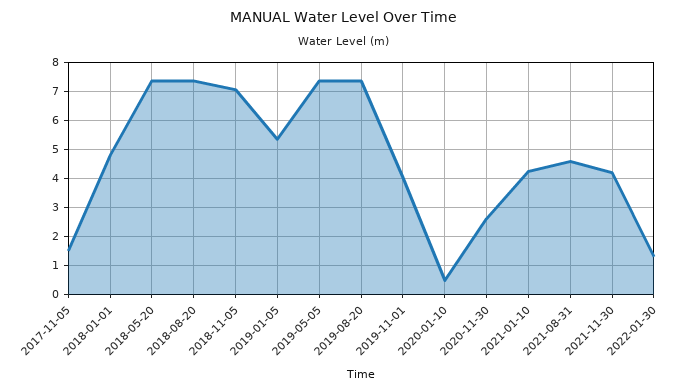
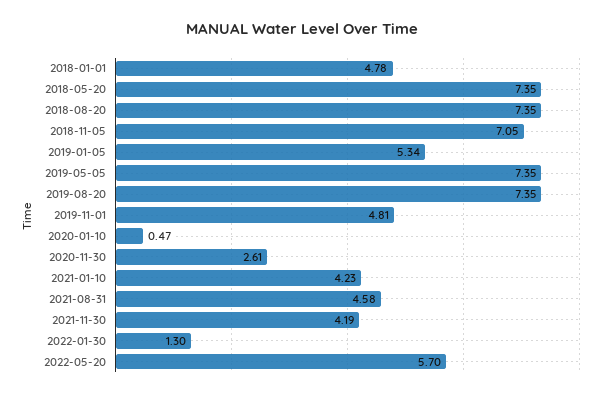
2017-11-05: 1.5 -> none
2019-11-01: 4 -> 4.81
2022-05-20: none -> 5.7

